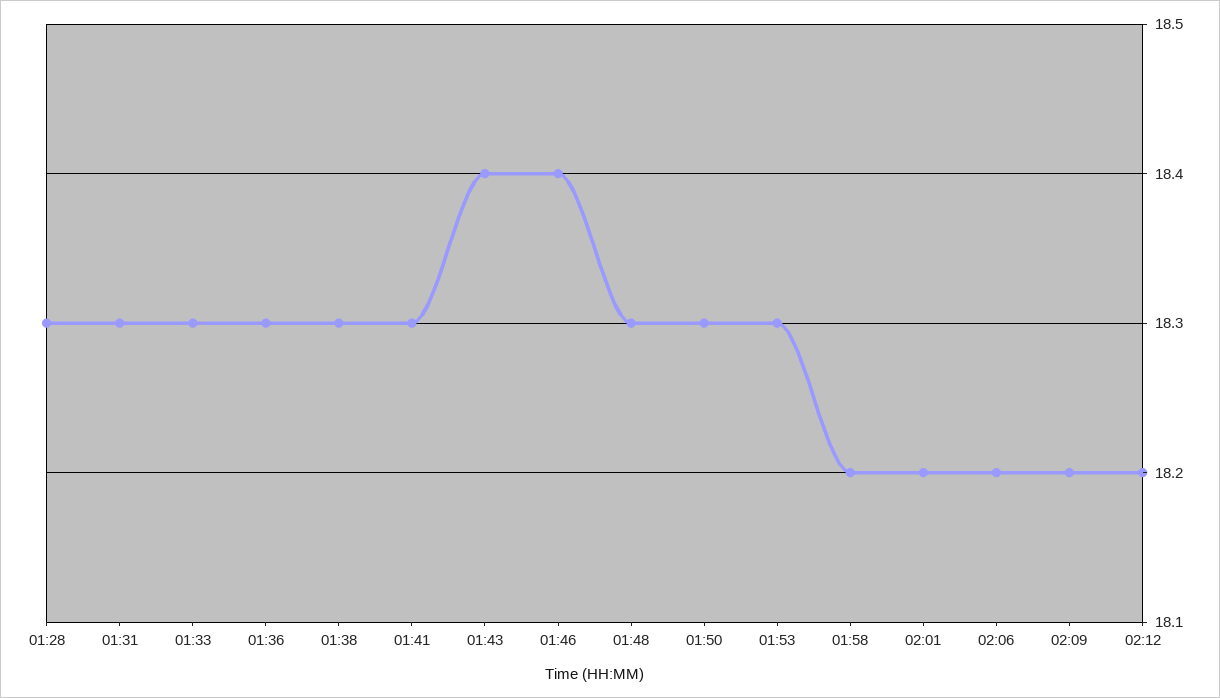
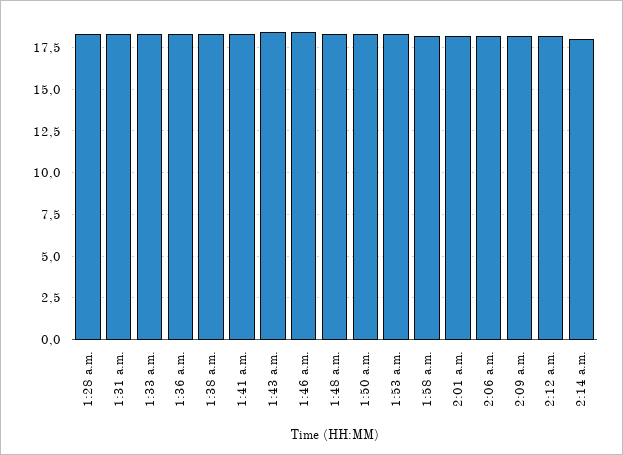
2:14 a.m.: none -> 18

